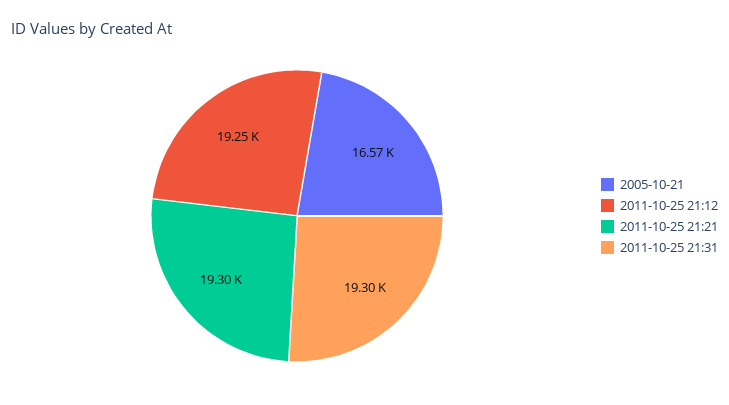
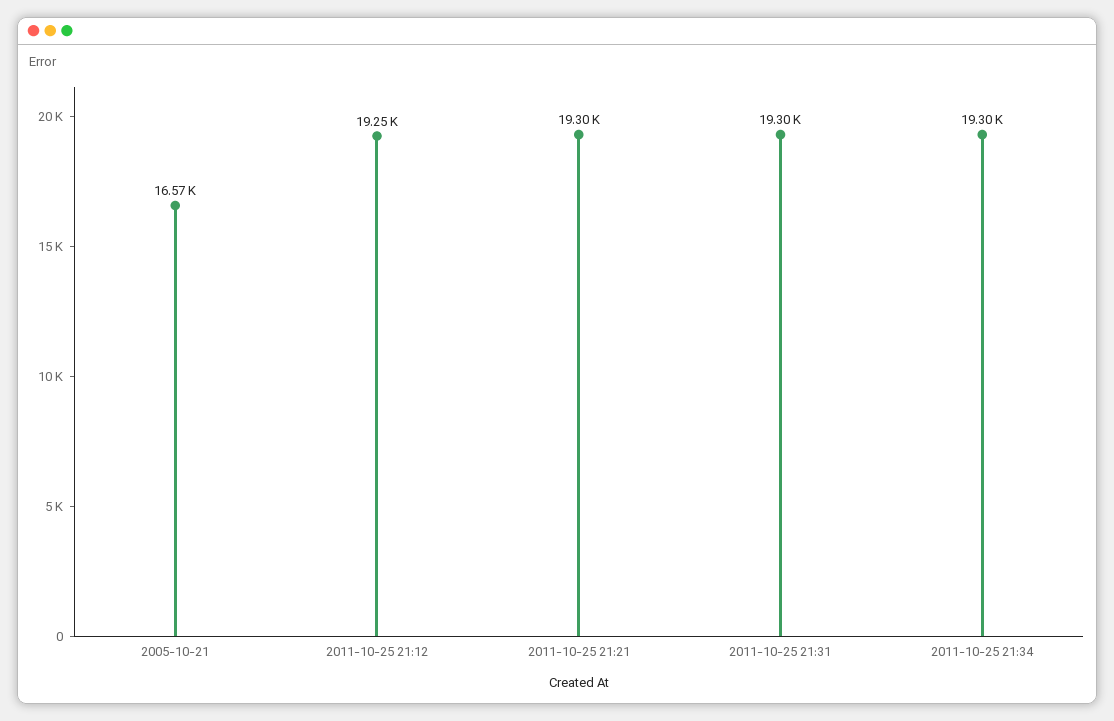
2011-10-25 21:34: none -> 19300

